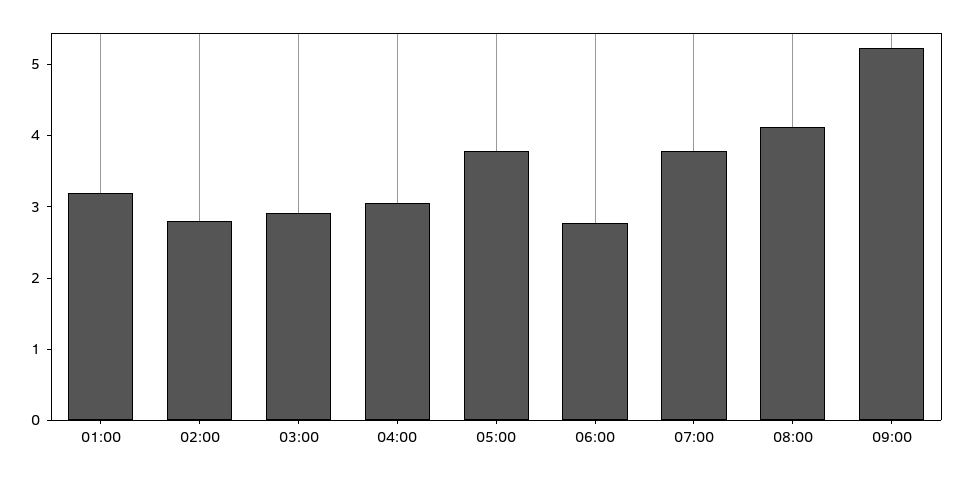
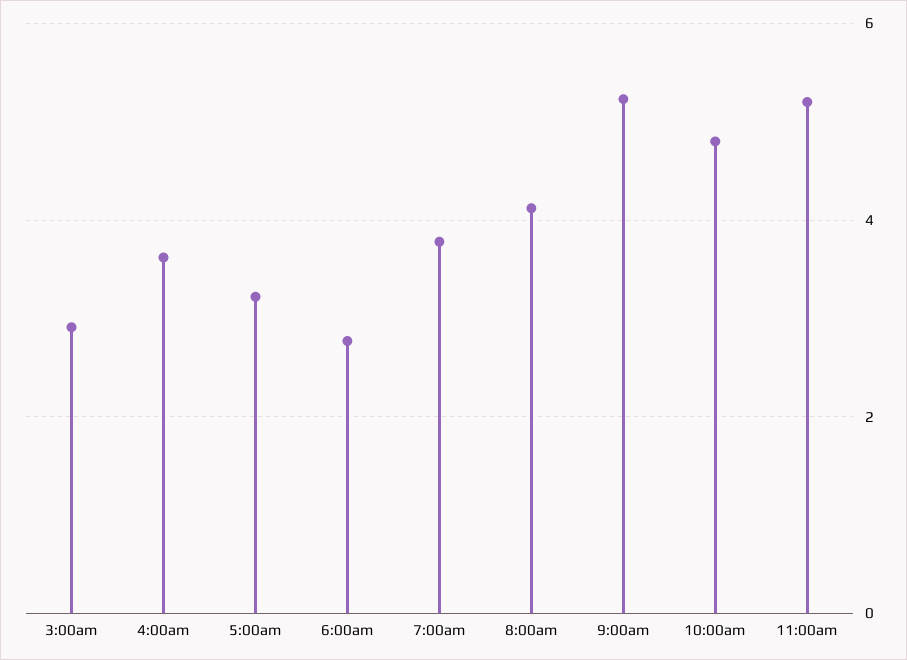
01:00: 3.2 -> none
02:00: 2.8 -> none
04:00: 3 -> 3.6
05:00: 3.8 -> 3.2
10:00am: none -> 4.8
11:00am: none -> 5.2

